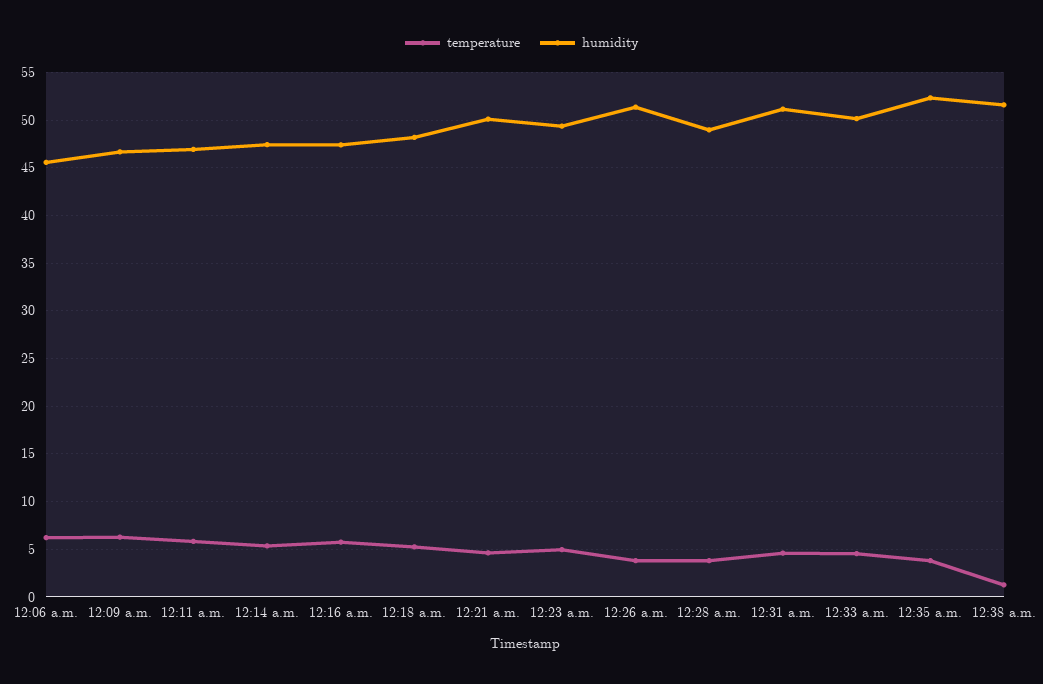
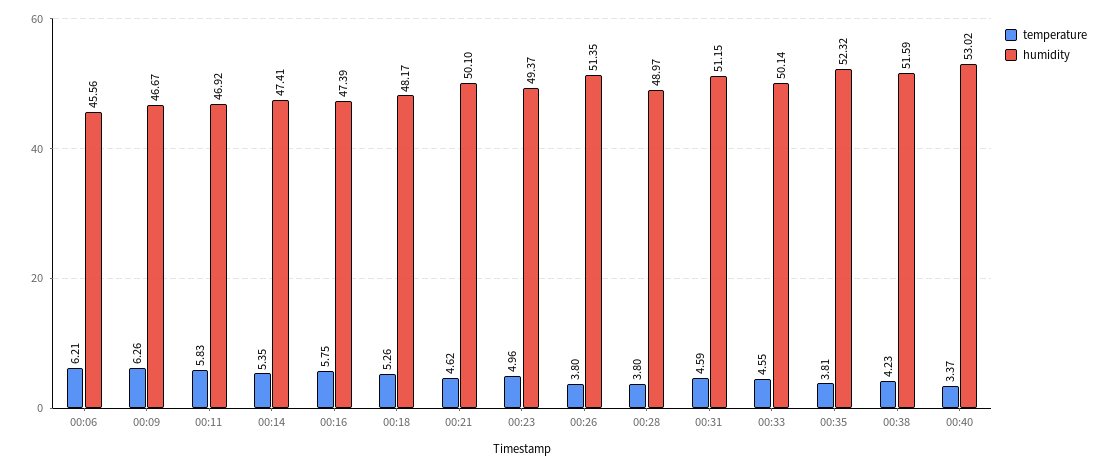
temperature, 12:38 a.m.: 1 -> 4.23
temperature, 00:40: none -> 3.37
humidity, 00:40: none -> 53.02

